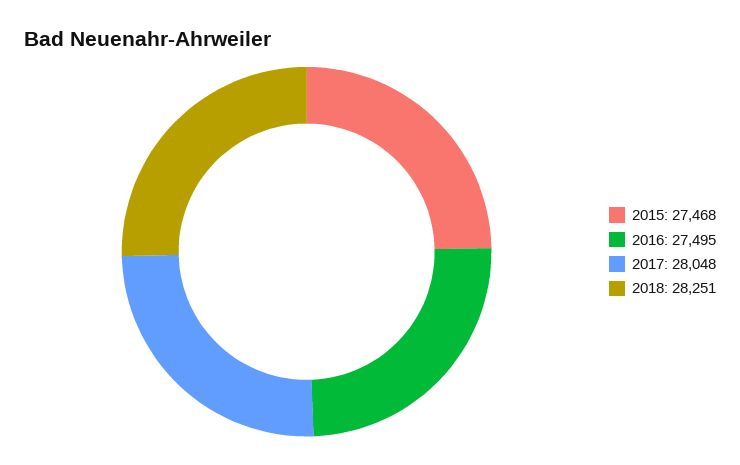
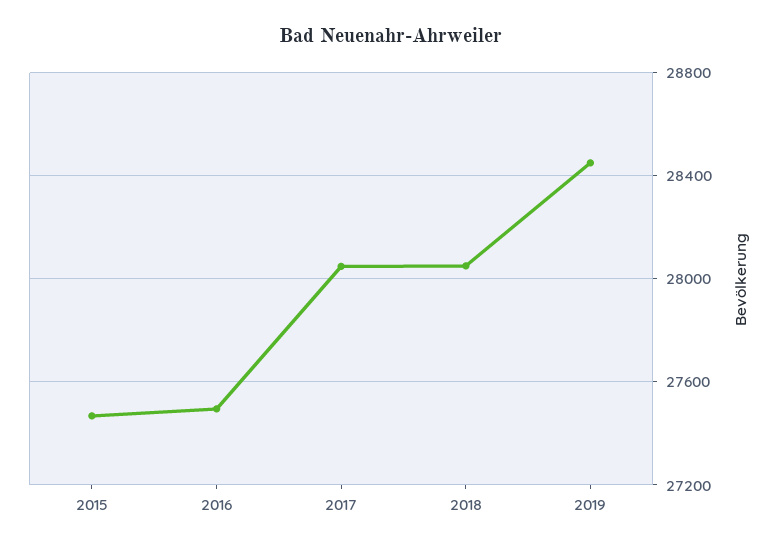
2018: 28251 -> 28050
2019: none -> 28450

